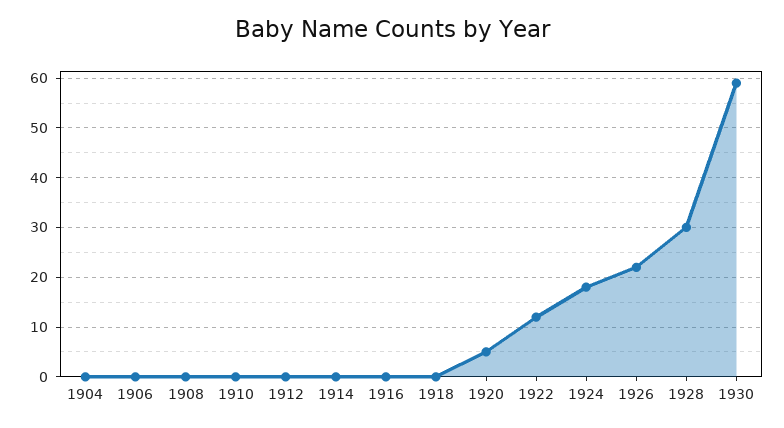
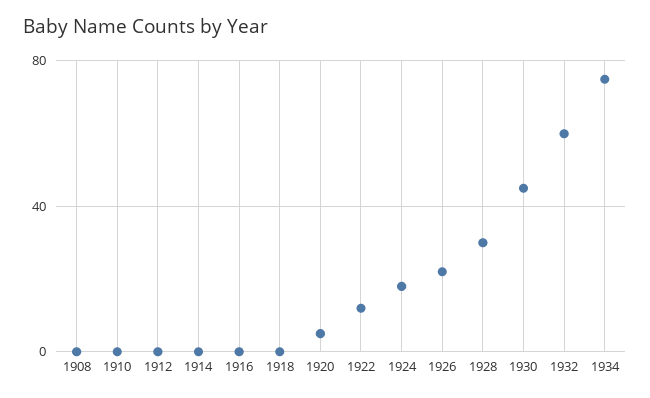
1904: 0 -> none
1906: 0 -> none
1930: 60 -> 45
1932: none -> 60
1934: none -> 75

